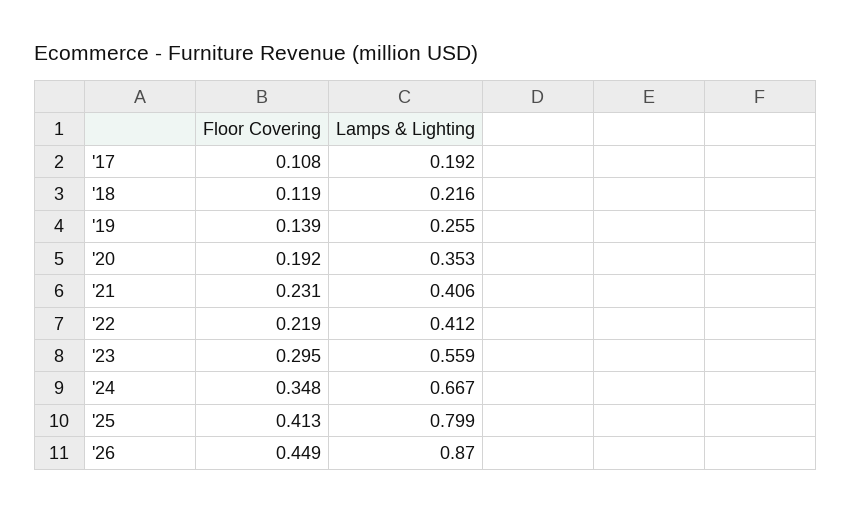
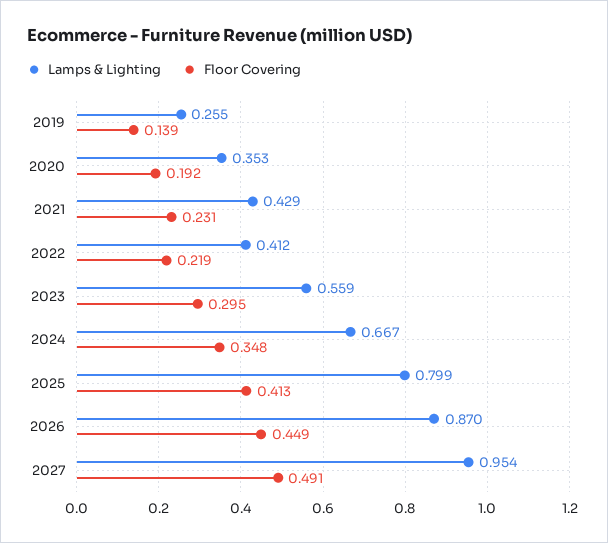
Floor Covering, '17: 0.108 -> none
Lamps & Lighting, '17: 0.192 -> none
Floor Covering, '18: 0.119 -> none
Lamps & Lighting, '18: 0.216 -> none
Lamps & Lighting, '21: 0.406 -> 0.429
Lamps & Lighting, 2027: none -> 0.954
Floor Covering, 2027: none -> 0.491

